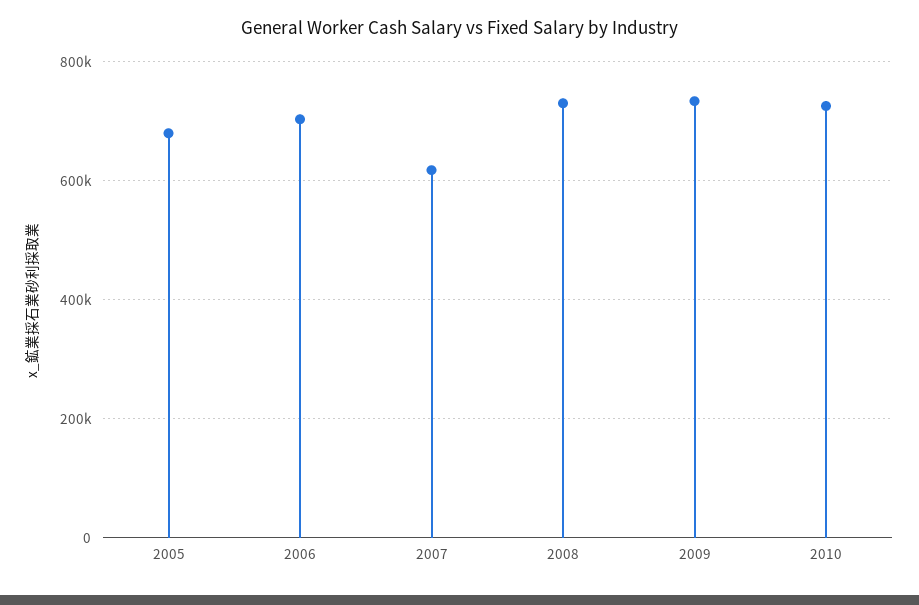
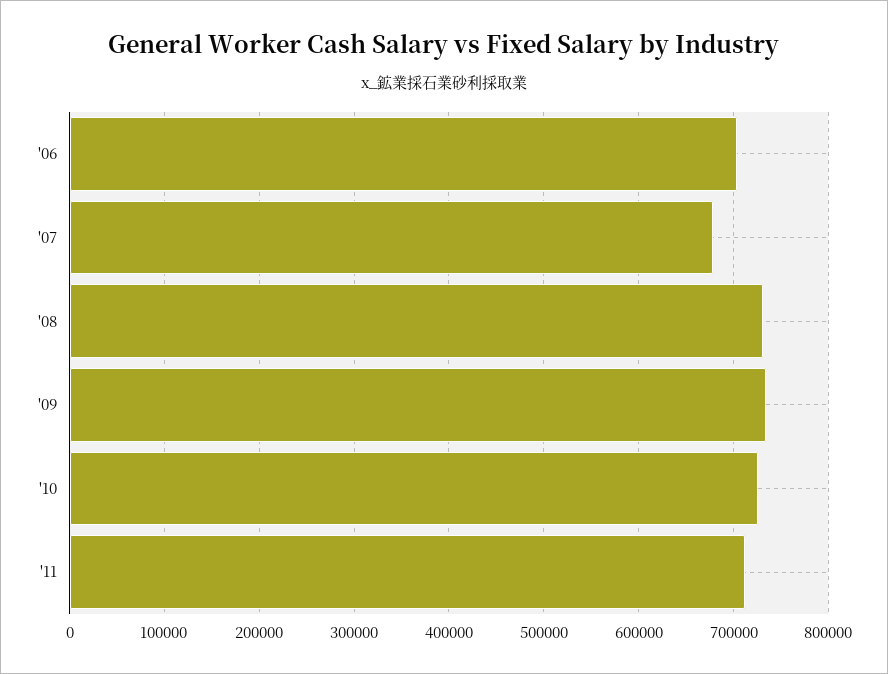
2005: 680000 -> none
2007: 620000 -> 680000
'11: none -> 710000

